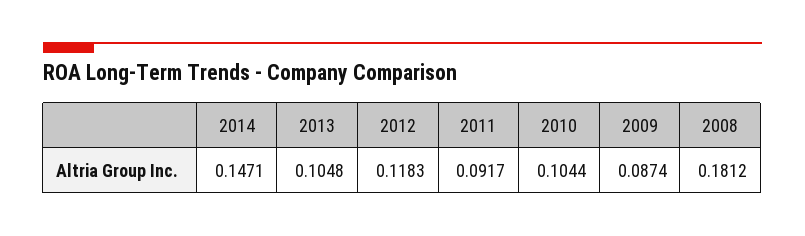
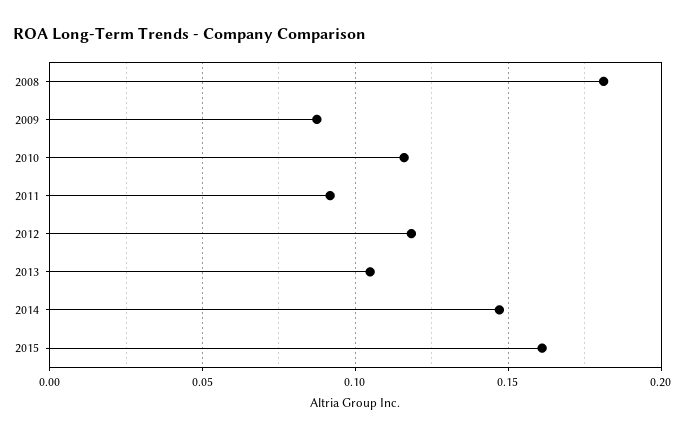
2010: 0.1044 -> 0.115
2015: none -> 0.16

